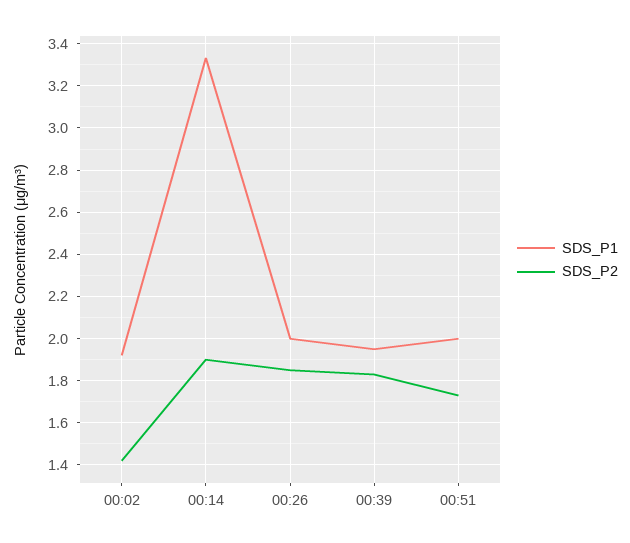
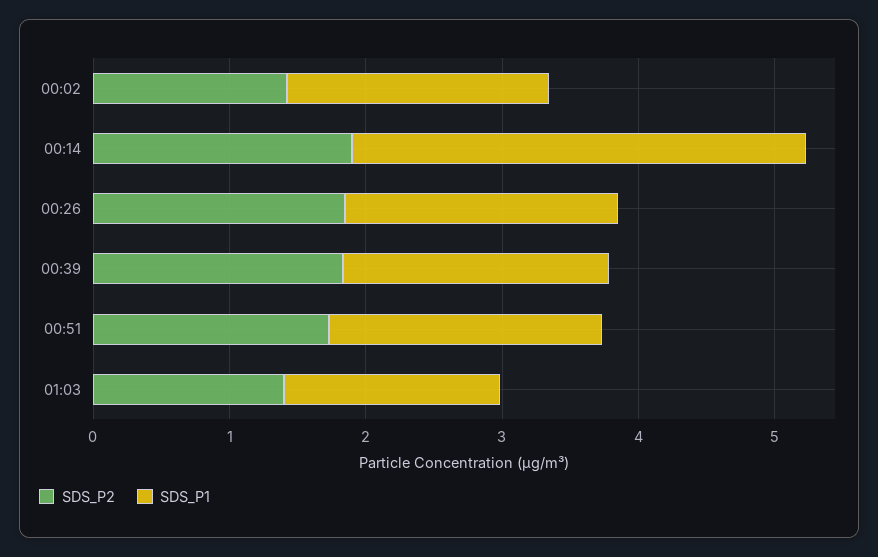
SDS_P2, 01:03: none -> 1.4
SDS_P1, 01:03: none -> 1.6

